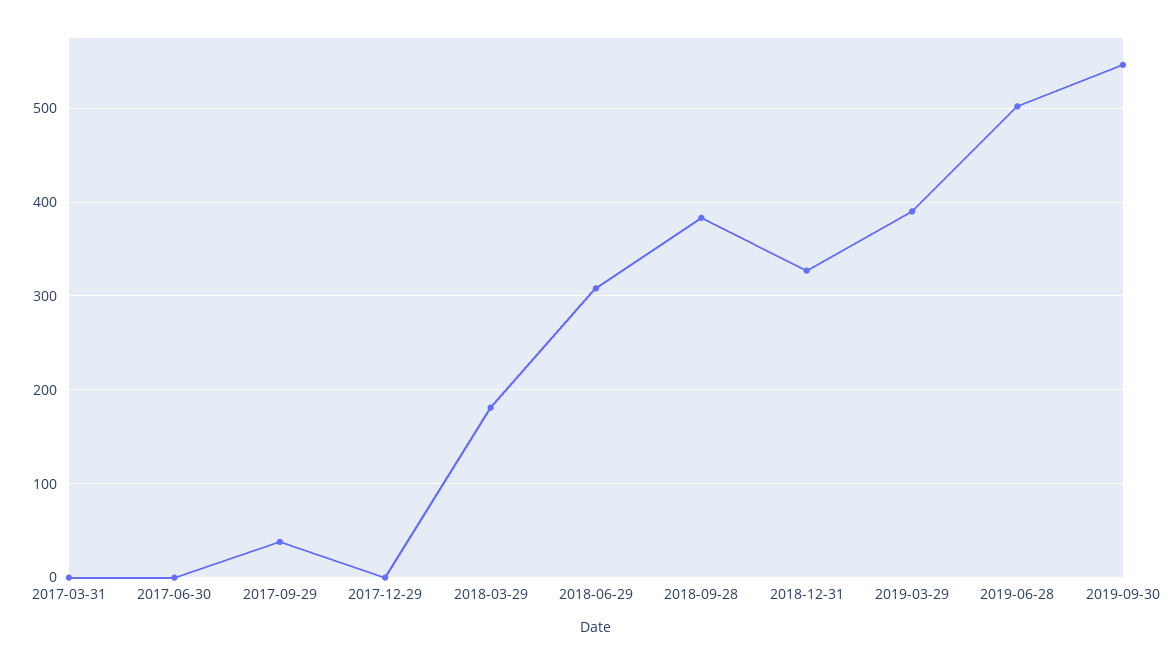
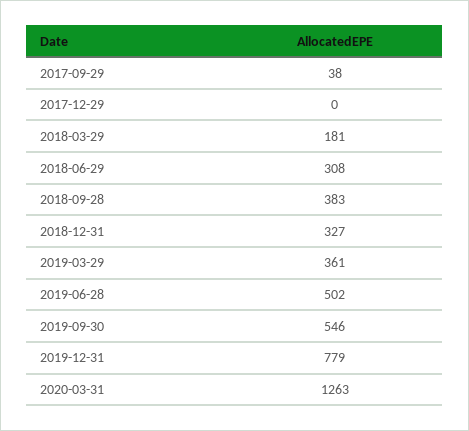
2017-03-31: 0 -> none
2017-06-30: 0 -> none
2019-03-29: 390 -> 361
2019-12-31: none -> 779
2020-03-31: none -> 1263

